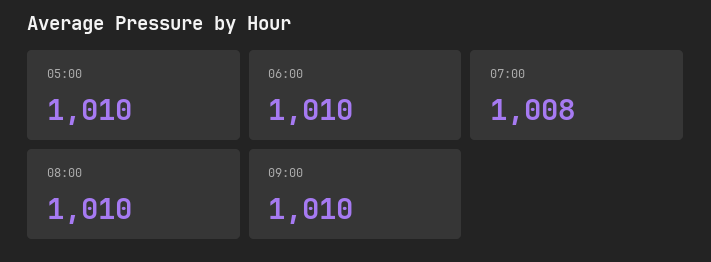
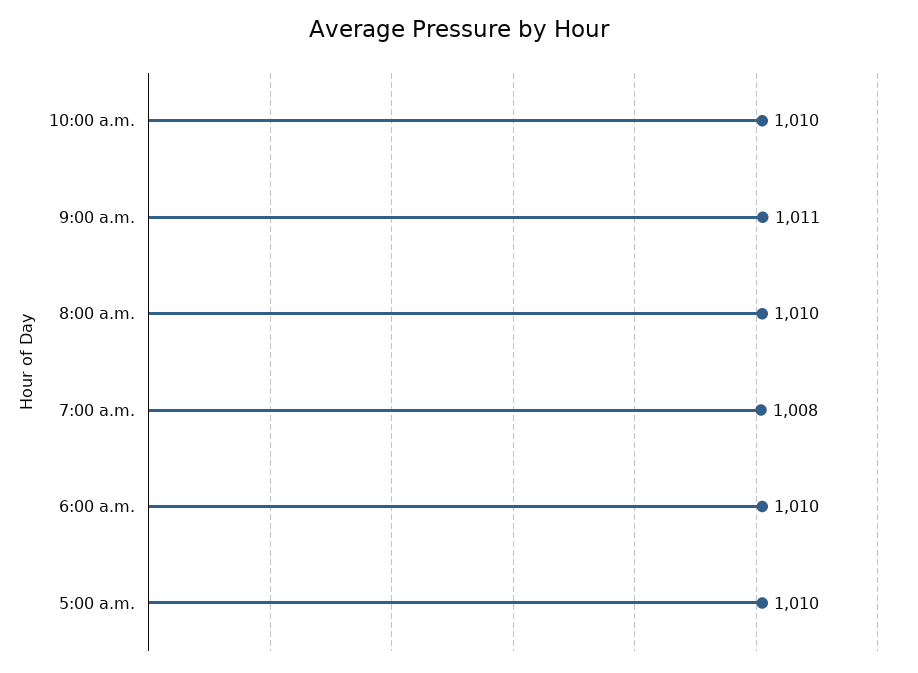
09:00: 1010 -> 1011
10:00 a.m.: none -> 1010

